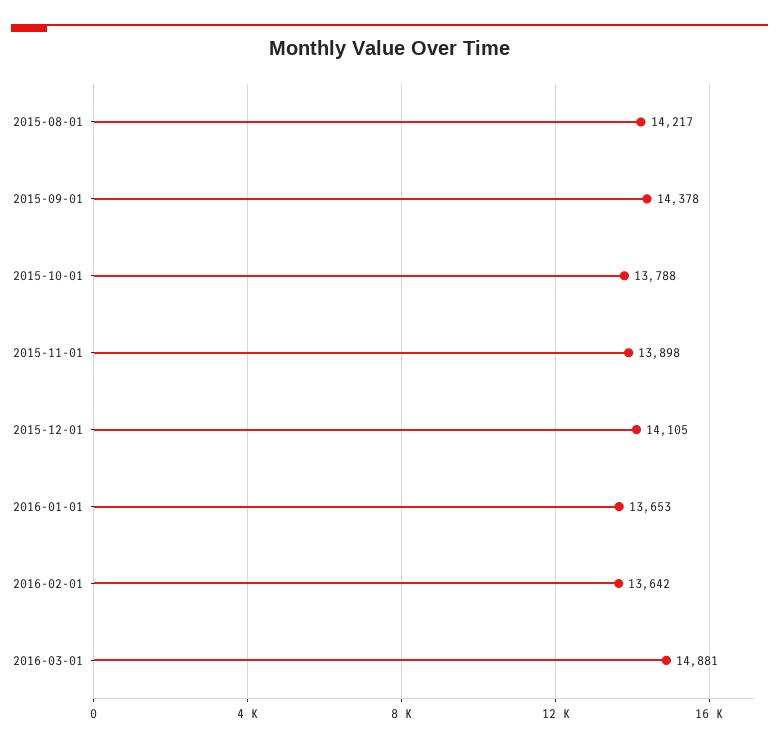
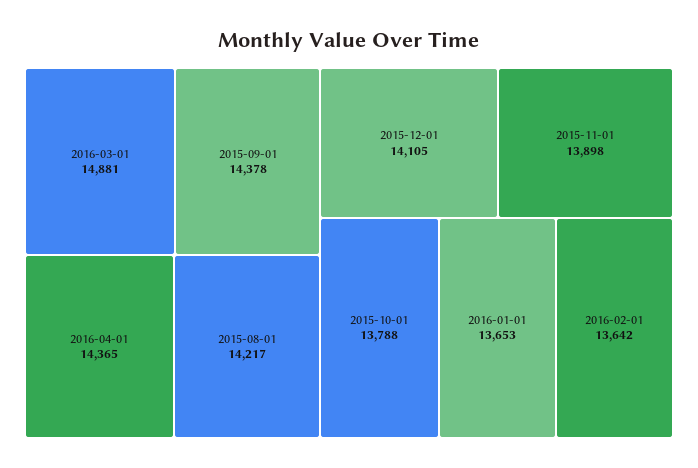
2016-04-01: none -> 14365

